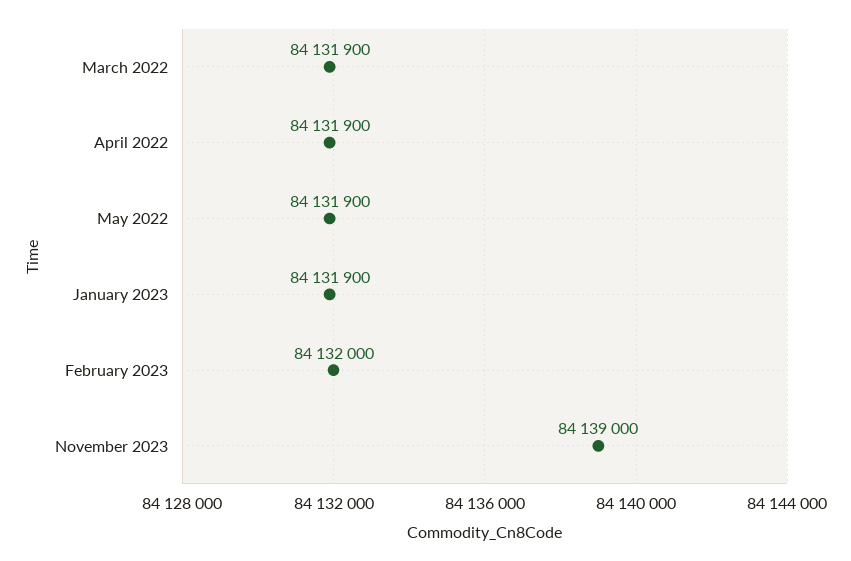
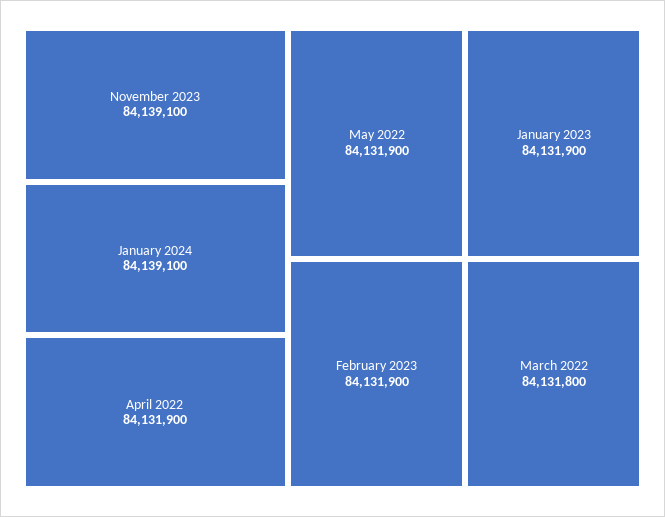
March 2022: 84131900 -> 84131800
February 2023: 84132000 -> 84131900
November 2023: 84139000 -> 84139100
January 2024: none -> 84139100

